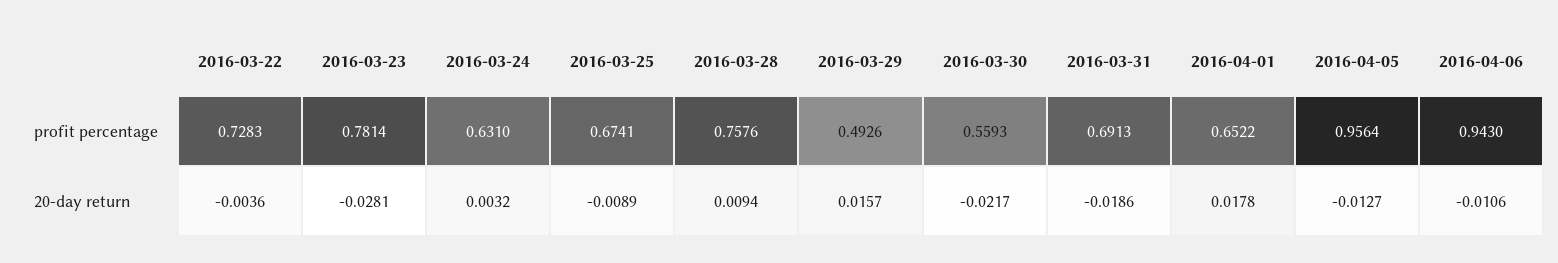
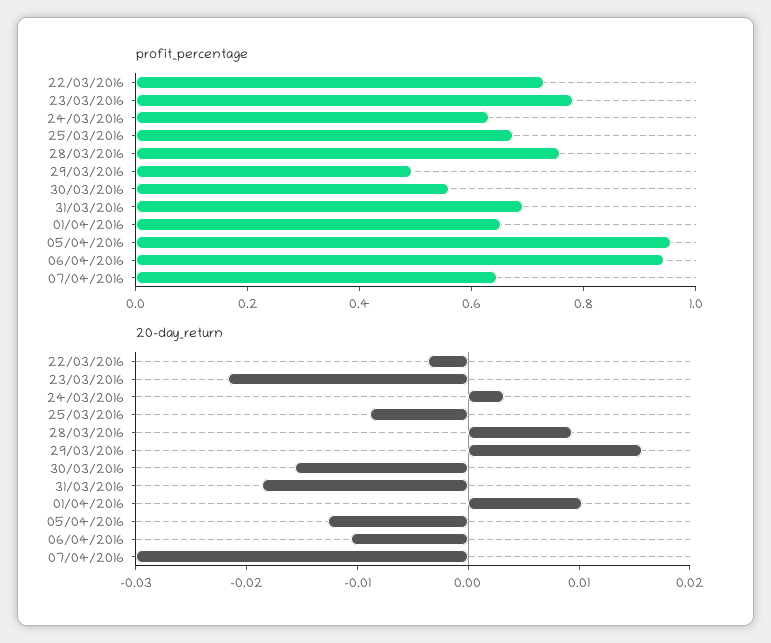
20-day return, 2016-03-23: -0.0281 -> -0.022
20-day return, 2016-03-30: -0.0217 -> -0.016
20-day return, 2016-04-01: 0.0178 -> 0.01
profit percentage, 07/04/2016: none -> 0.65
20-day return, 07/04/2016: none -> -0.03

